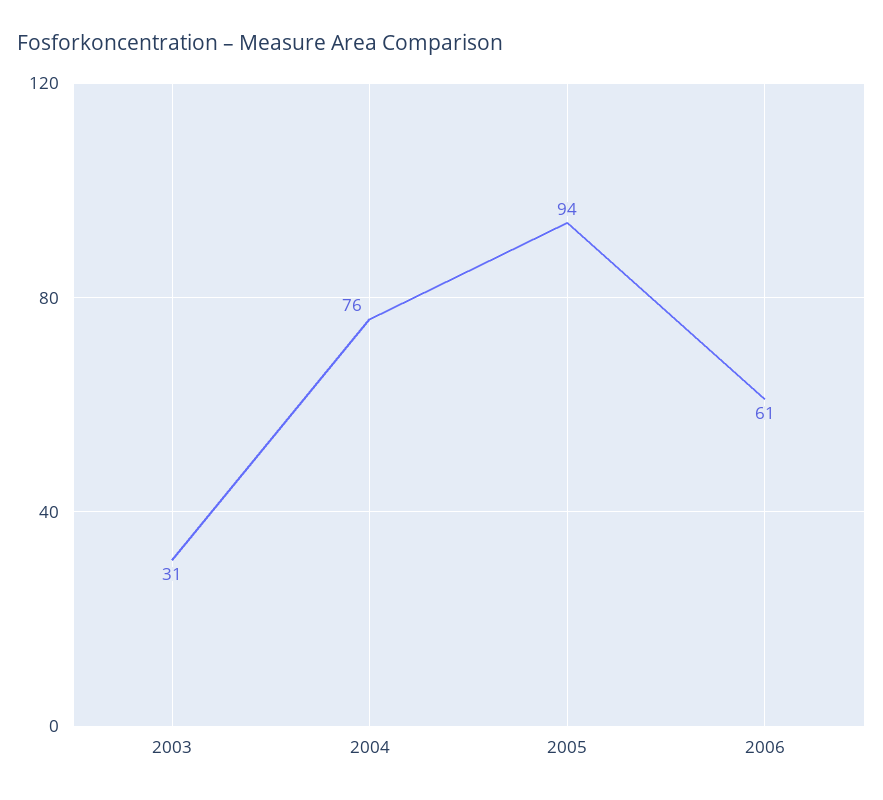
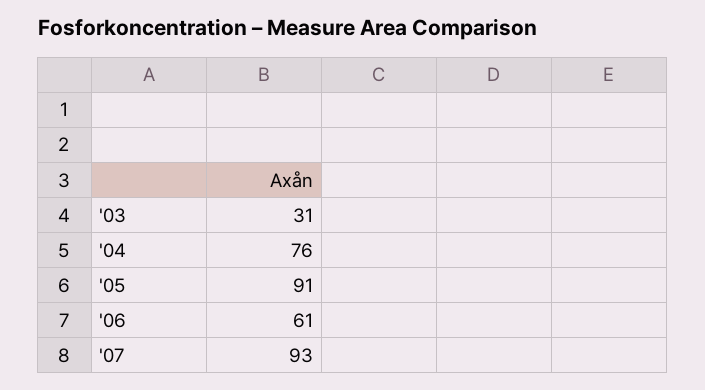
2005: 94 -> 91
'07: none -> 93

